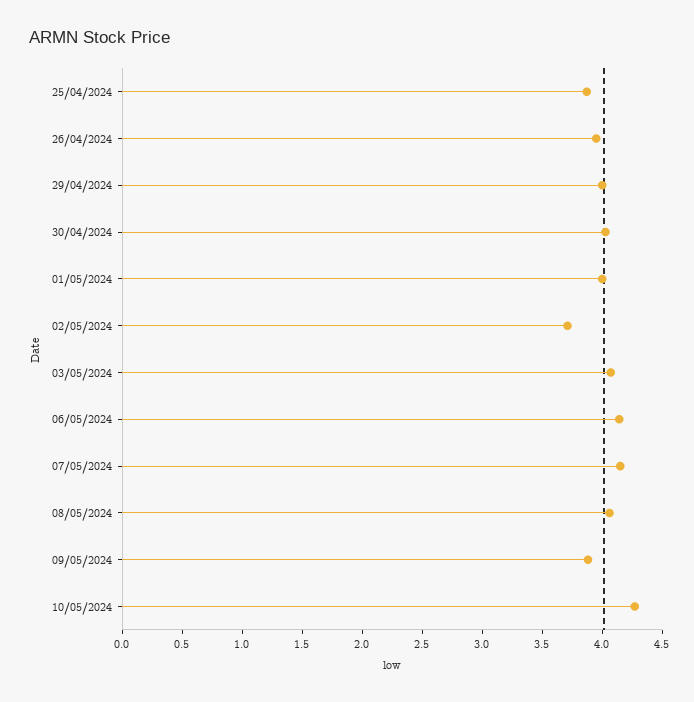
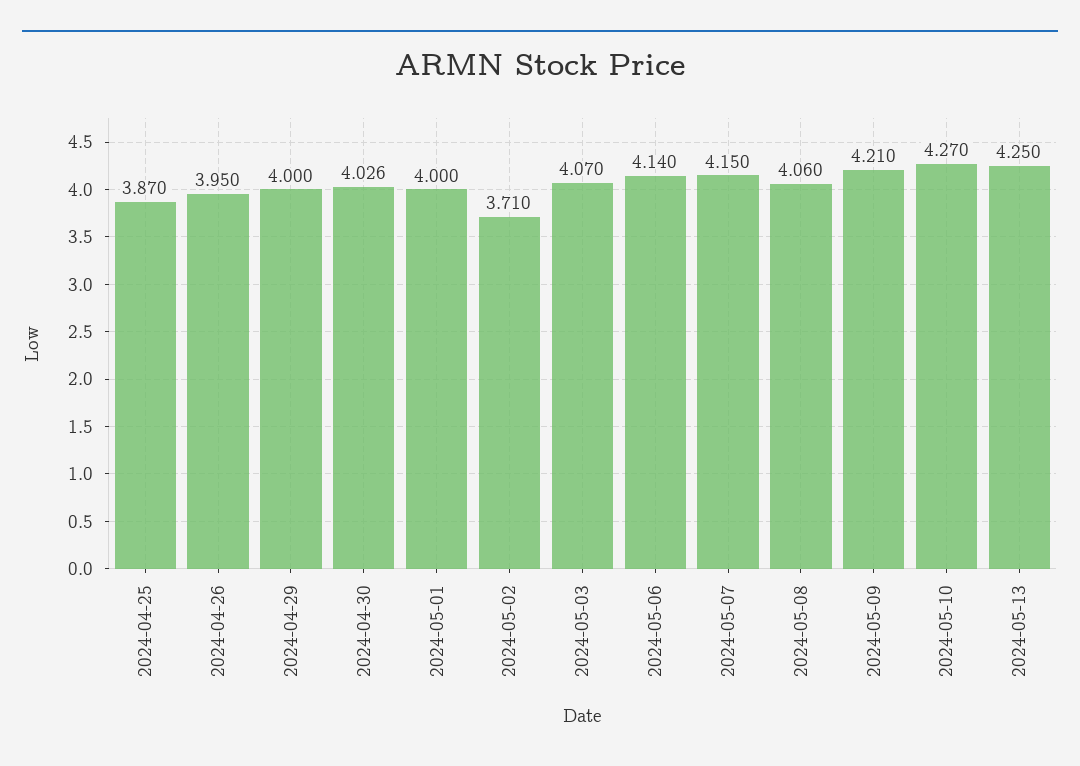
09/05/2024: 3.9 -> 4.21
2024-05-13: none -> 4.25

